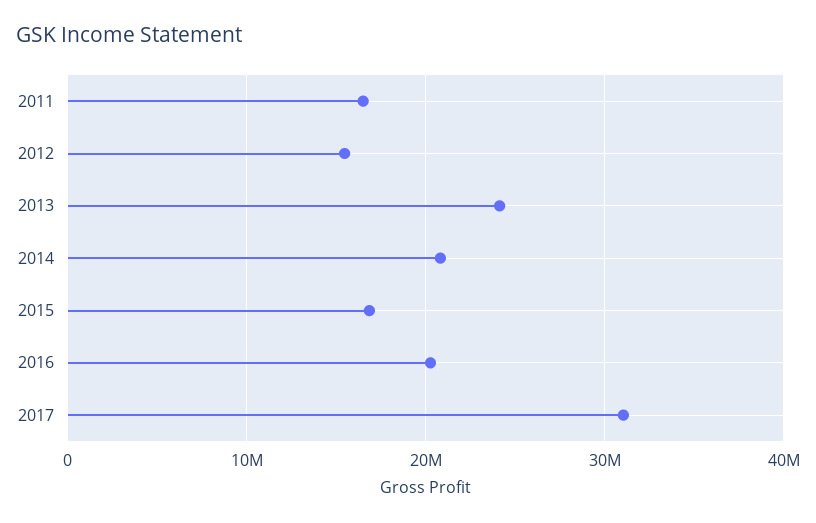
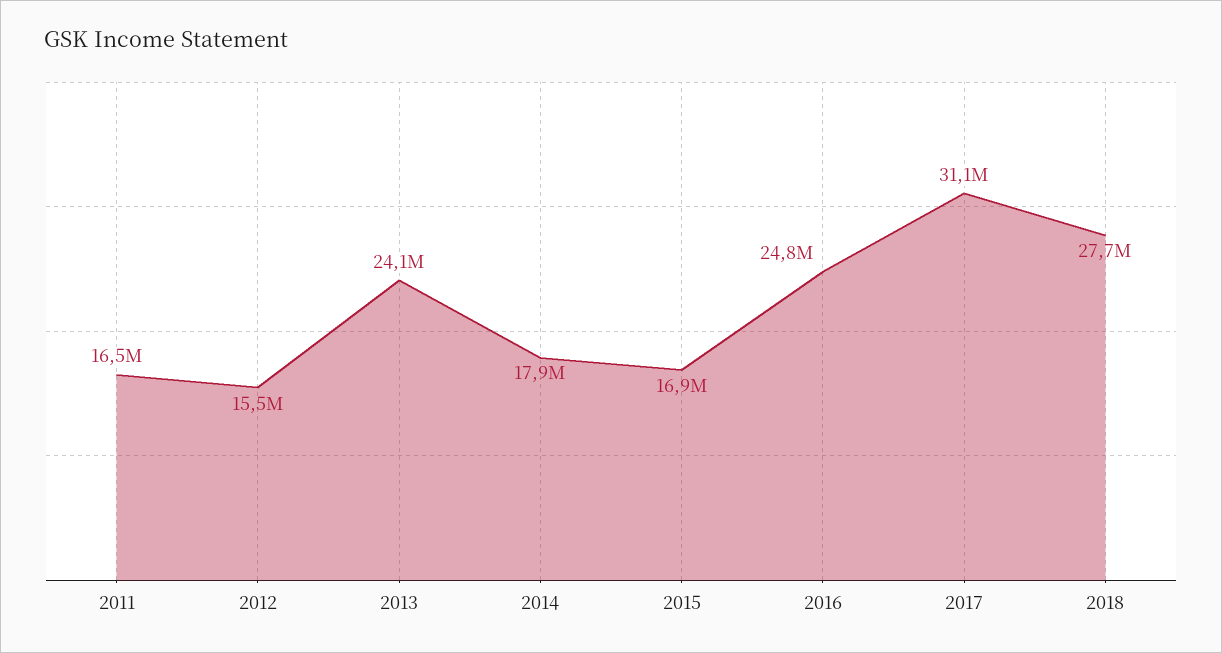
2014: 21000000 -> 17900000
2016: 20000000 -> 24800000
2018: none -> 27700000

